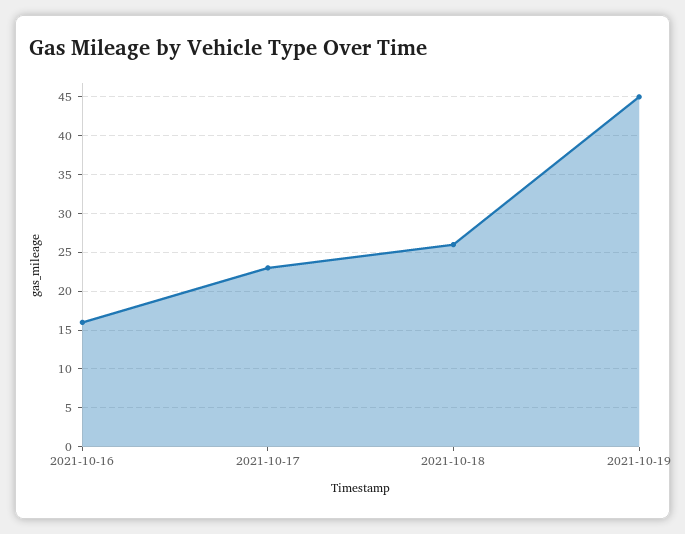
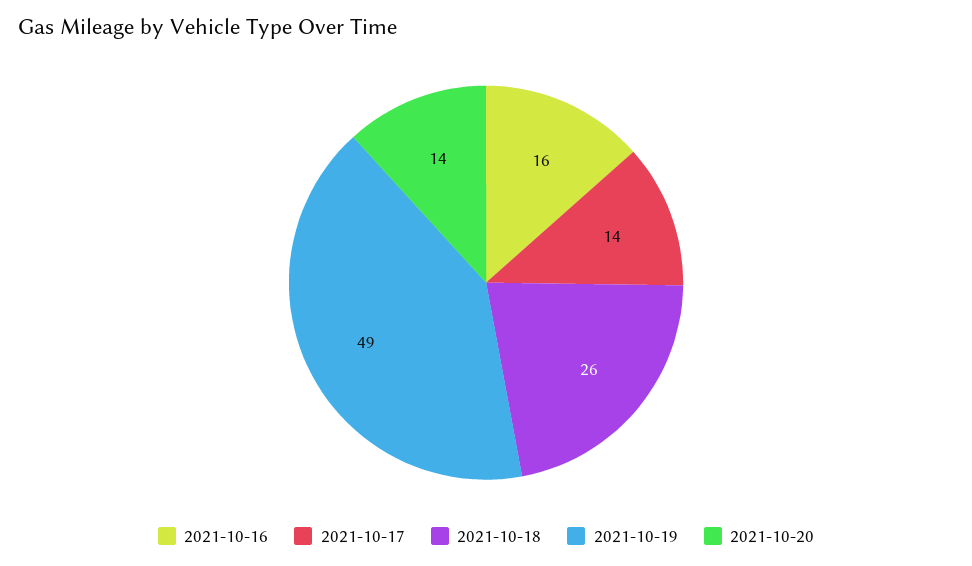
2021-10-17: 23 -> 14
2021-10-19: 45 -> 49
2021-10-20: none -> 14

